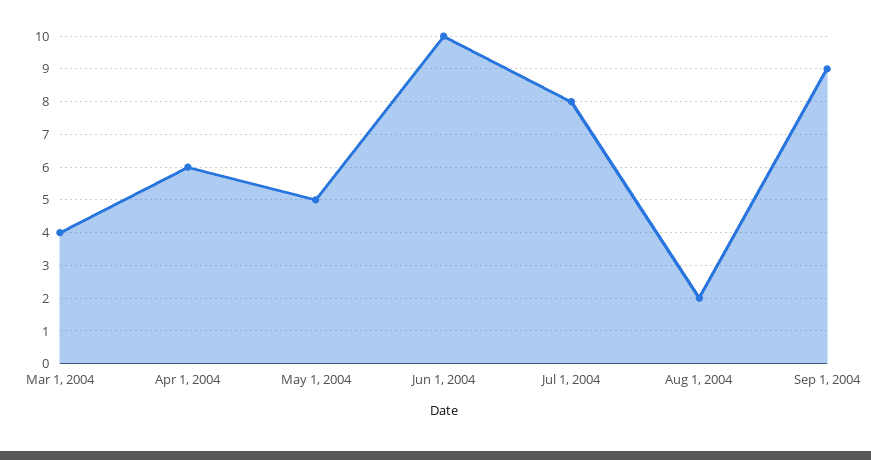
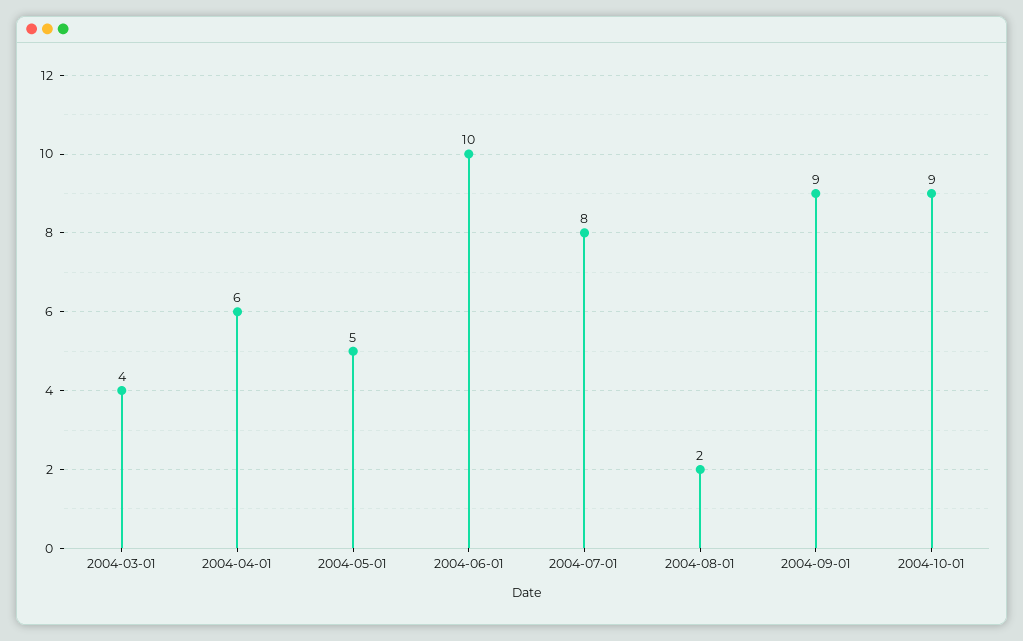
2004-10-01: none -> 9

